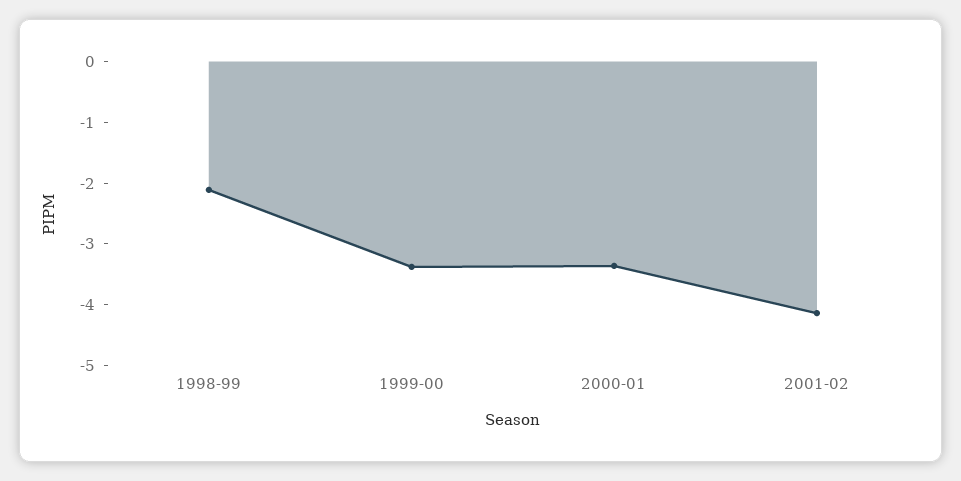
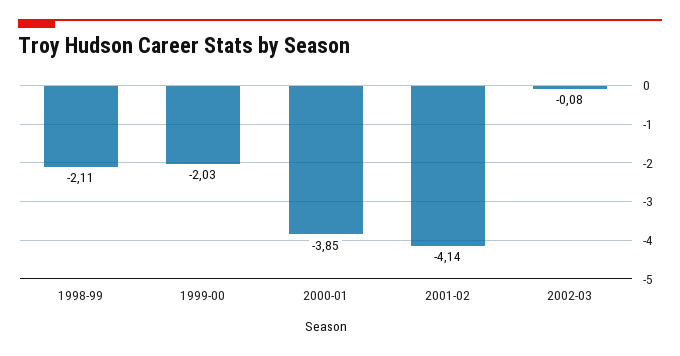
1999-00: -3.4 -> -2.03
2000-01: -3.4 -> -3.85
2002-03: none -> -0.08

